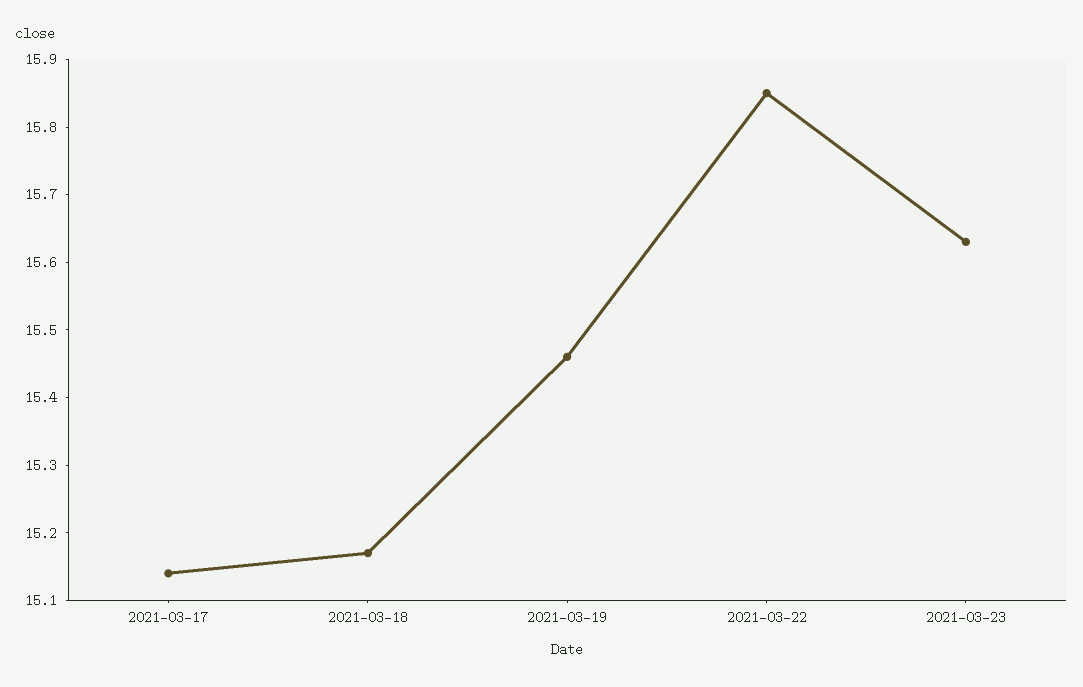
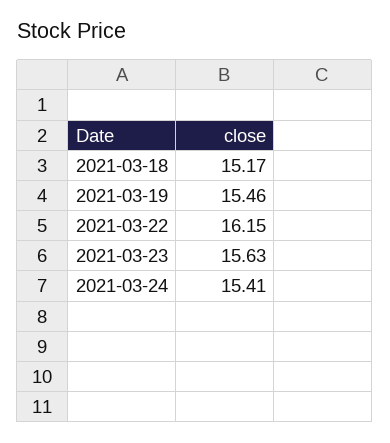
2021-03-17: 15.15 -> none
2021-03-22: 15.85 -> 16.15
2021-03-24: none -> 15.41

